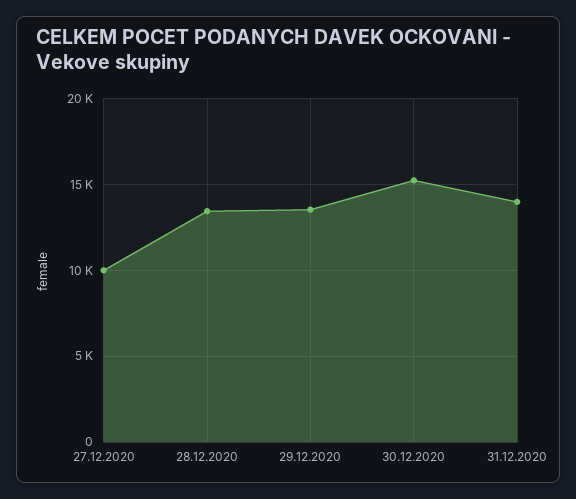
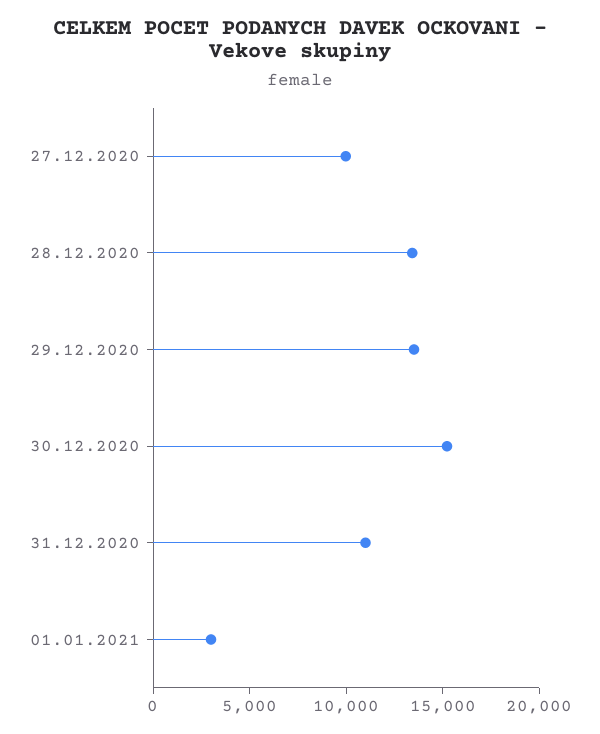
31.12.2020: 14000 -> 11000
01.01.2021: none -> 3000

